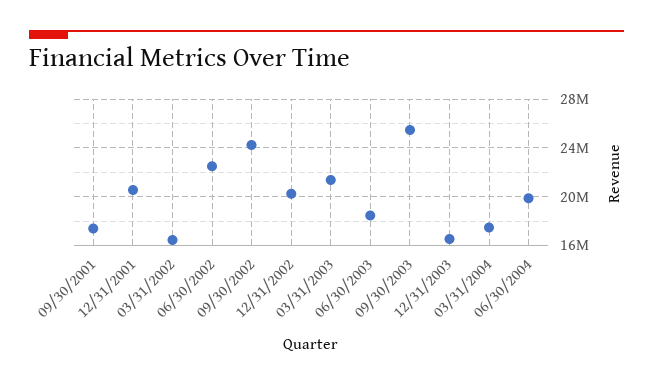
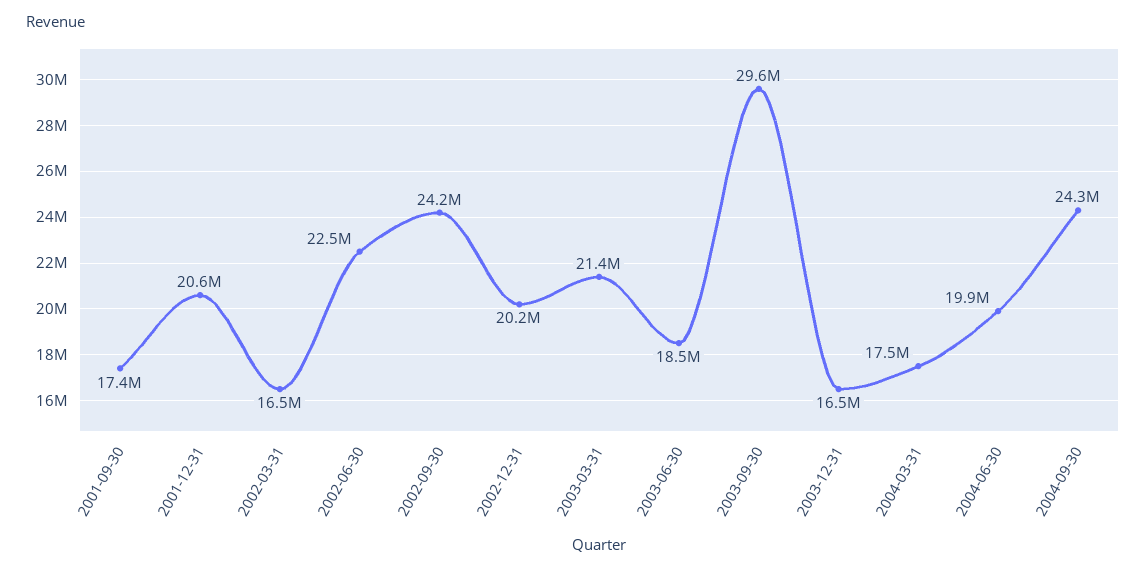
09/30/2003: 25500000 -> 29600000
2004-09-30: none -> 24300000

